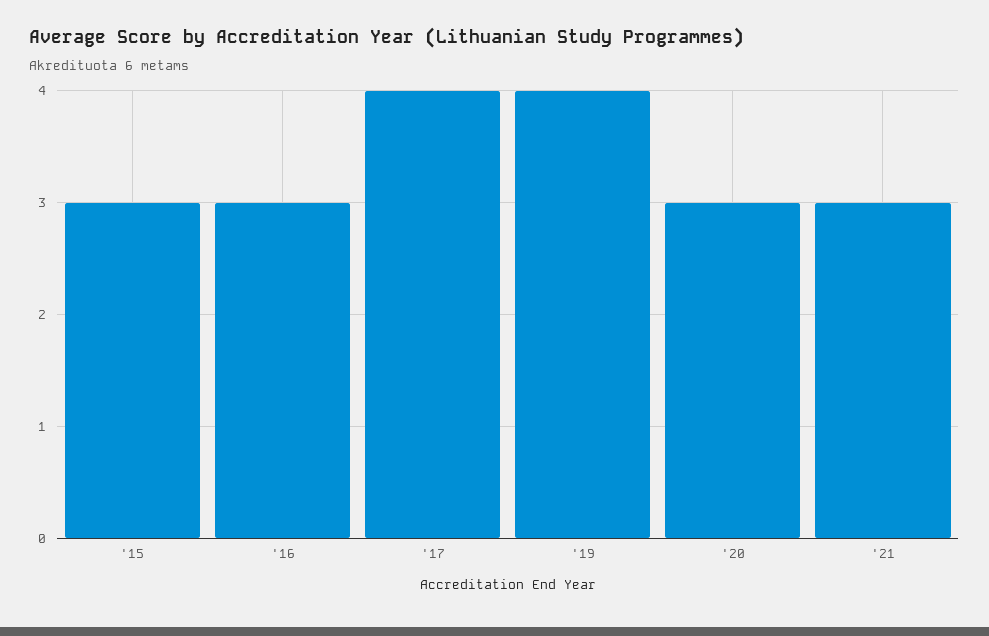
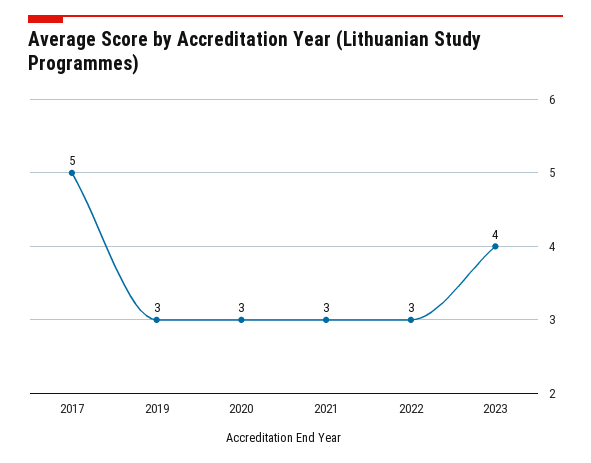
'15: 3 -> none
'16: 3 -> none
'17: 4 -> 5
'19: 4 -> 3
2022: none -> 3
2023: none -> 4

